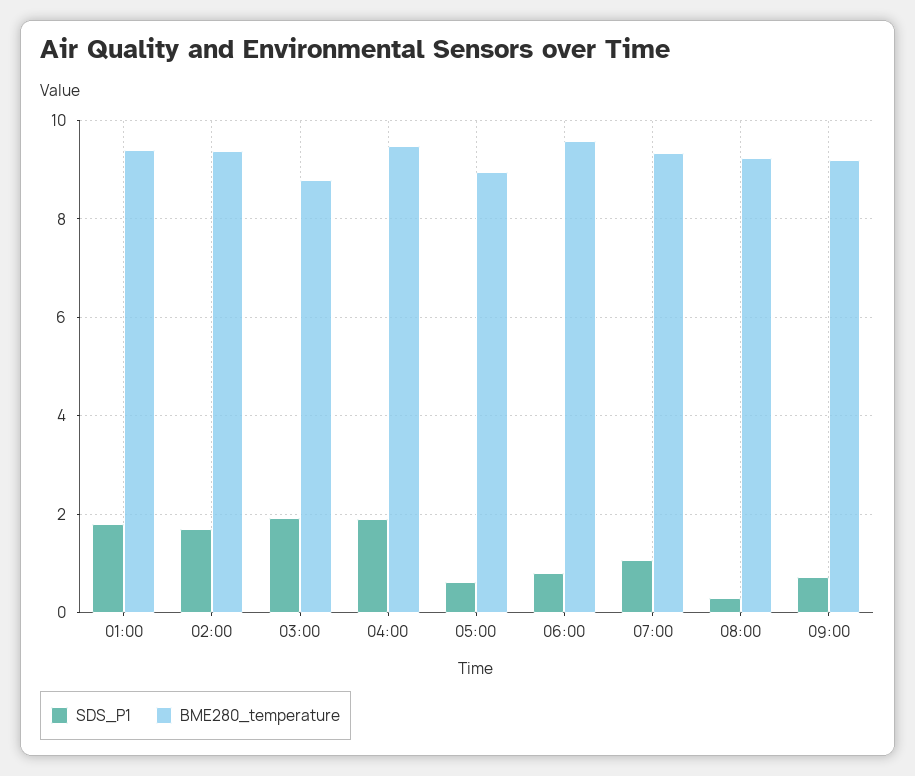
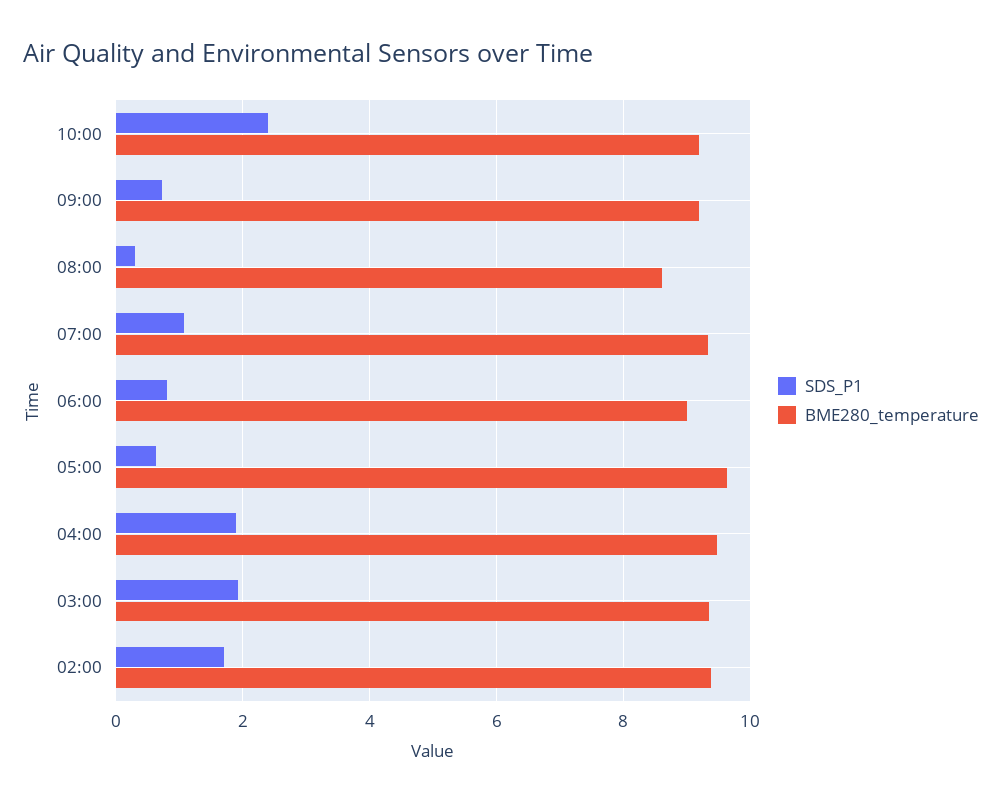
SDS_P1, 01:00: 1.8 -> none
BME280_temperature, 01:00: 9.4 -> none
BME280_temperature, 03:00: 8.8 -> 9.4
BME280_temperature, 05:00: 9 -> 9.6
BME280_temperature, 06:00: 9.6 -> 9
BME280_temperature, 08:00: 9.2 -> 8.6
SDS_P1, 10:00: none -> 2.4
BME280_temperature, 10:00: none -> 9.2

